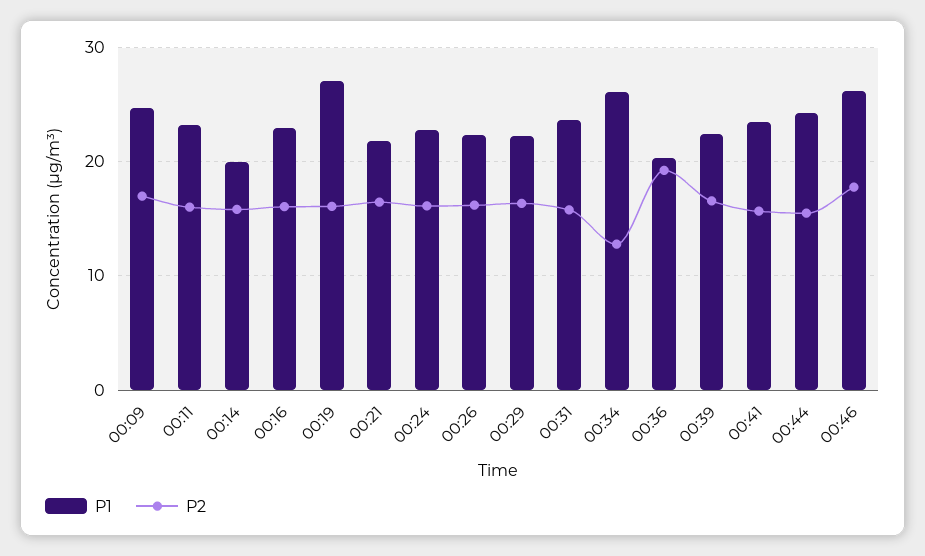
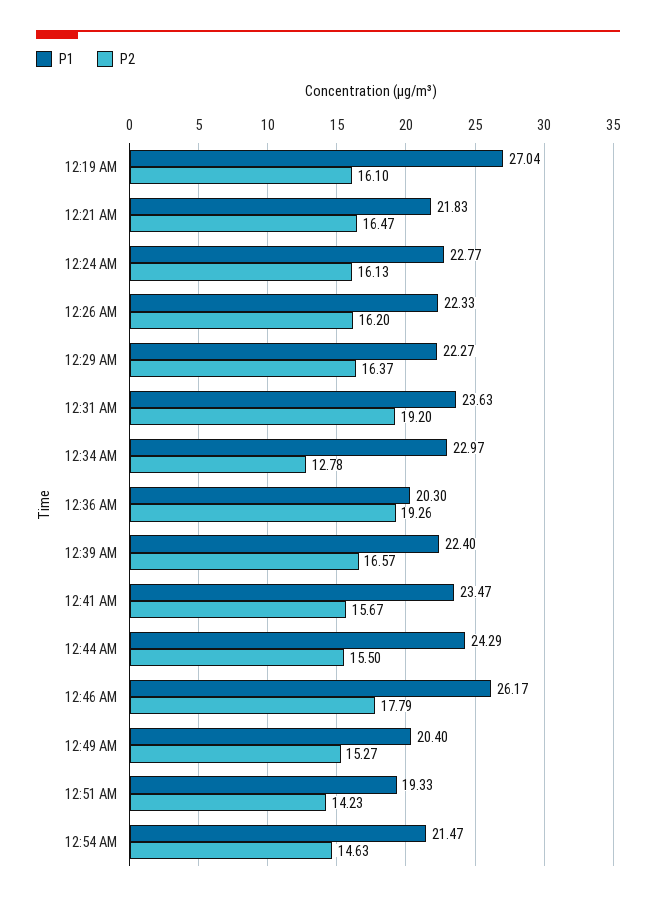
P1, 00:09: 25 -> none
P2, 00:09: 17 -> none
P1, 00:11: 23 -> none
P2, 00:11: 16 -> none
P1, 00:14: 20 -> none
P2, 00:14: 16 -> none
P1, 00:16: 23 -> none
P2, 00:16: 16 -> none
P2, 00:31: 16 -> 19.2
P1, 00:34: 26 -> 22.97
P1, 12:49 AM: none -> 20.4
P2, 12:49 AM: none -> 15.27
P1, 12:51 AM: none -> 19.33
P2, 12:51 AM: none -> 14.23
P1, 12:54 AM: none -> 21.47
P2, 12:54 AM: none -> 14.63

